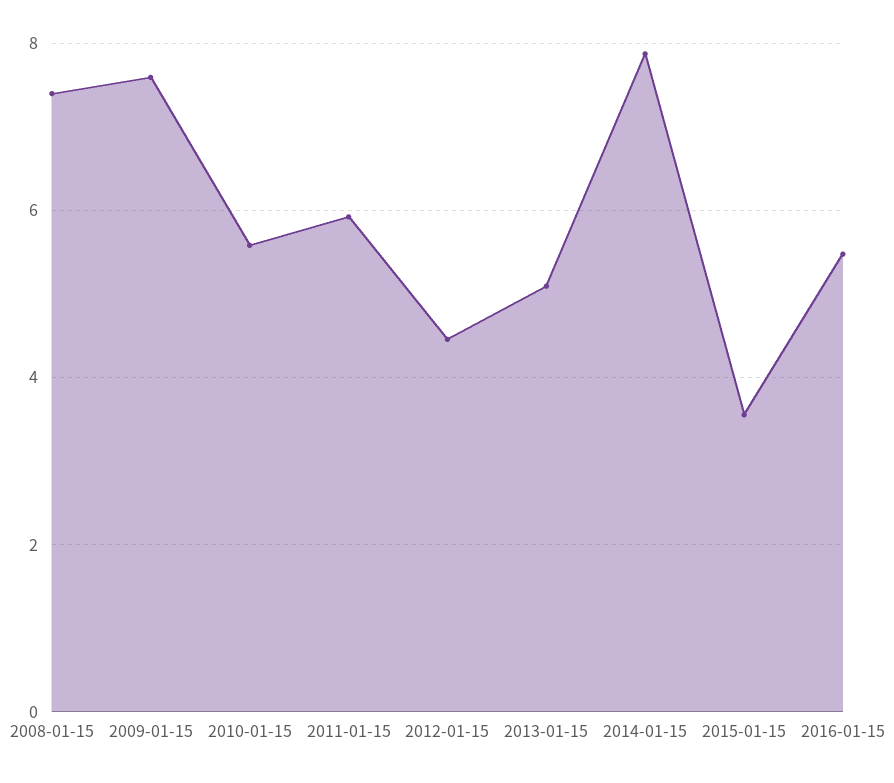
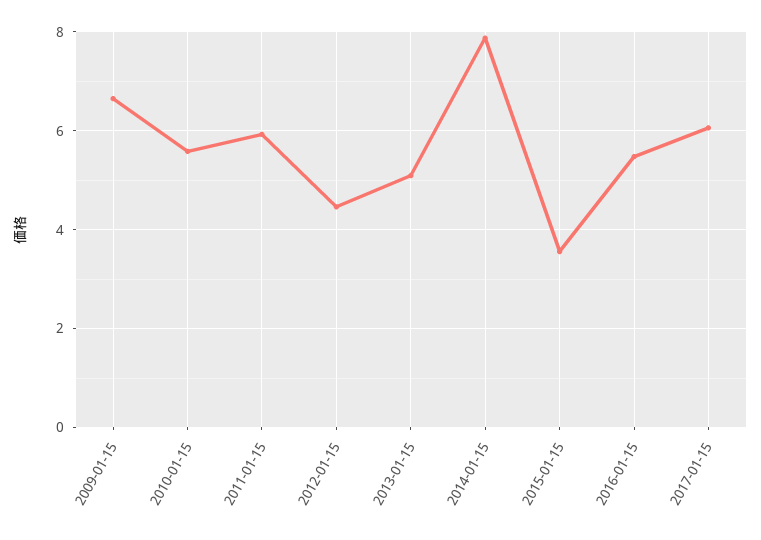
2008-01-15: 7.4 -> none
2009-01-15: 7.6 -> 6.6
2017-01-15: none -> 6

